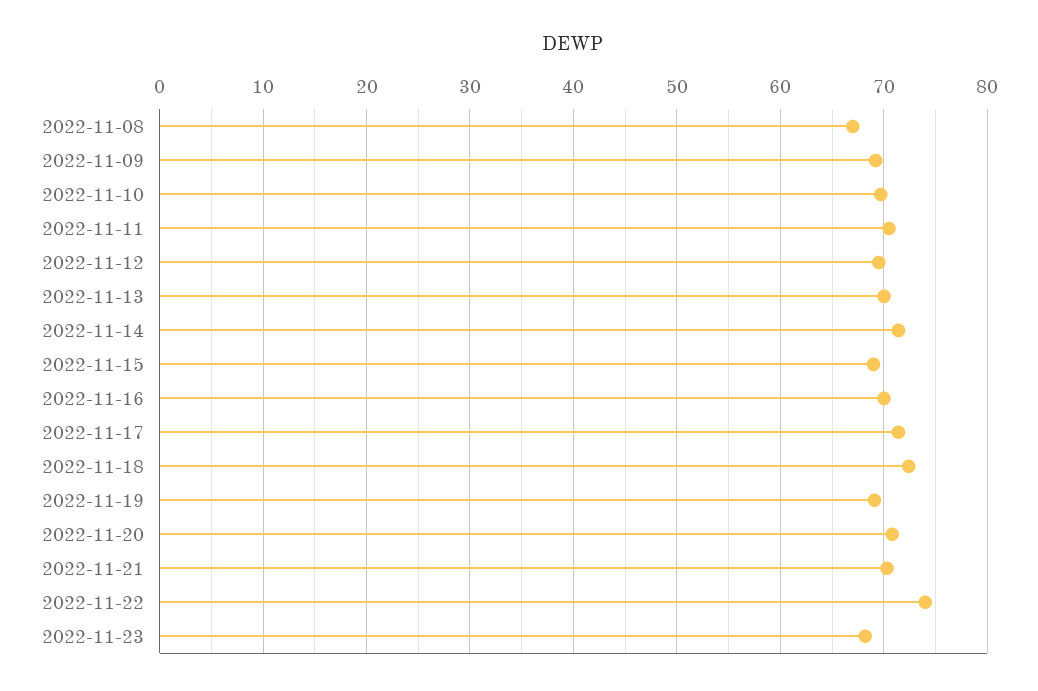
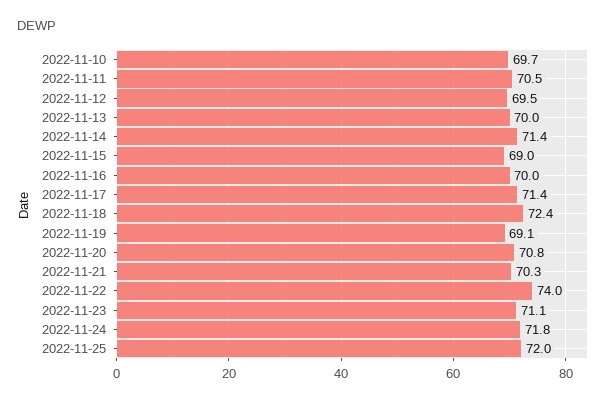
2022-11-08: 67 -> none
2022-11-09: 69 -> none
2022-11-23: 68 -> 71.1
2022-11-24: none -> 71.8
2022-11-25: none -> 72

